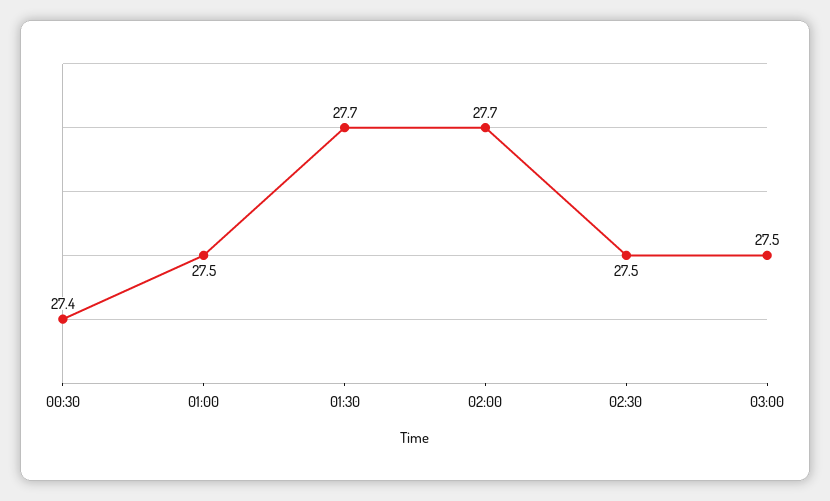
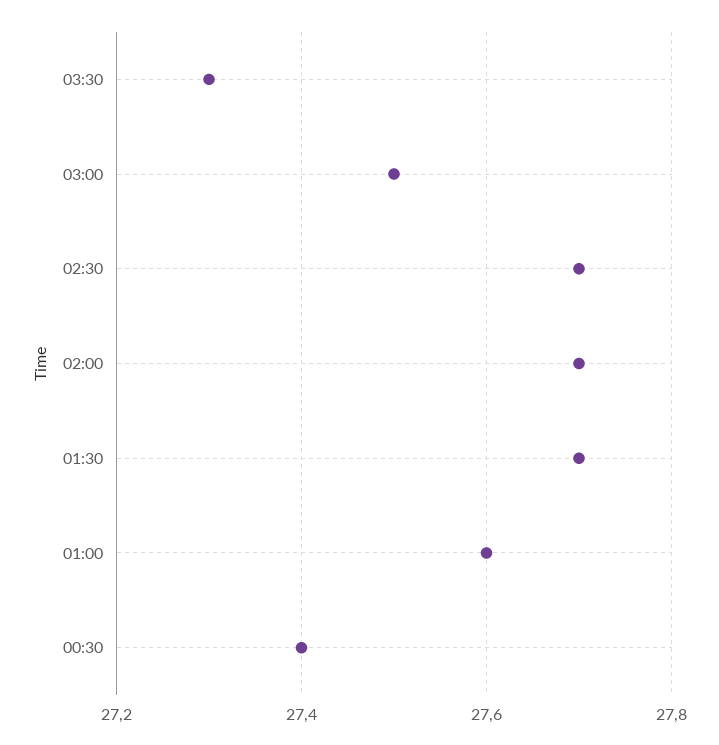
01:00: 27.5 -> 27.6
02:30: 27.5 -> 27.7
03:30: none -> 27.3

